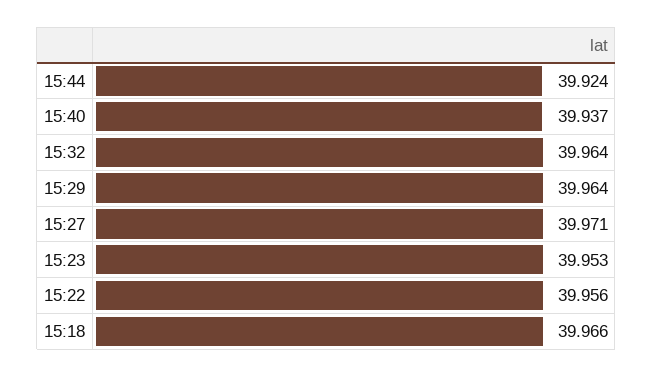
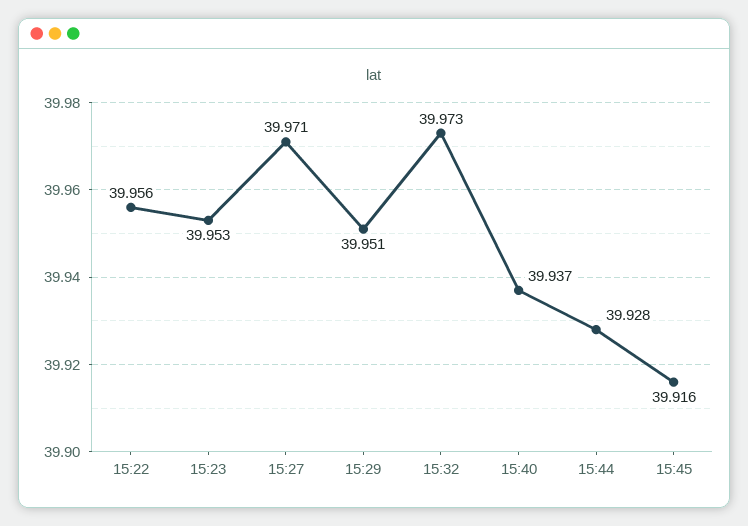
15:44: 39.924 -> 39.928
15:32: 39.964 -> 39.973
15:29: 39.964 -> 39.951
15:18: 39.966 -> none
15:45: none -> 39.916

